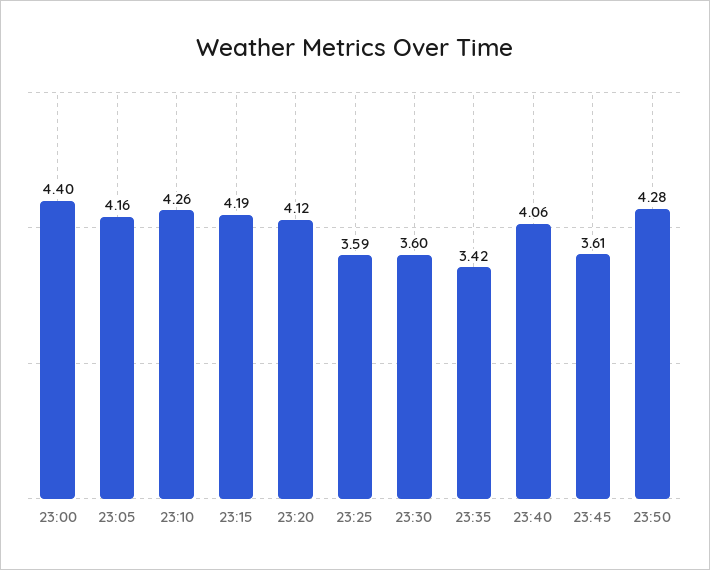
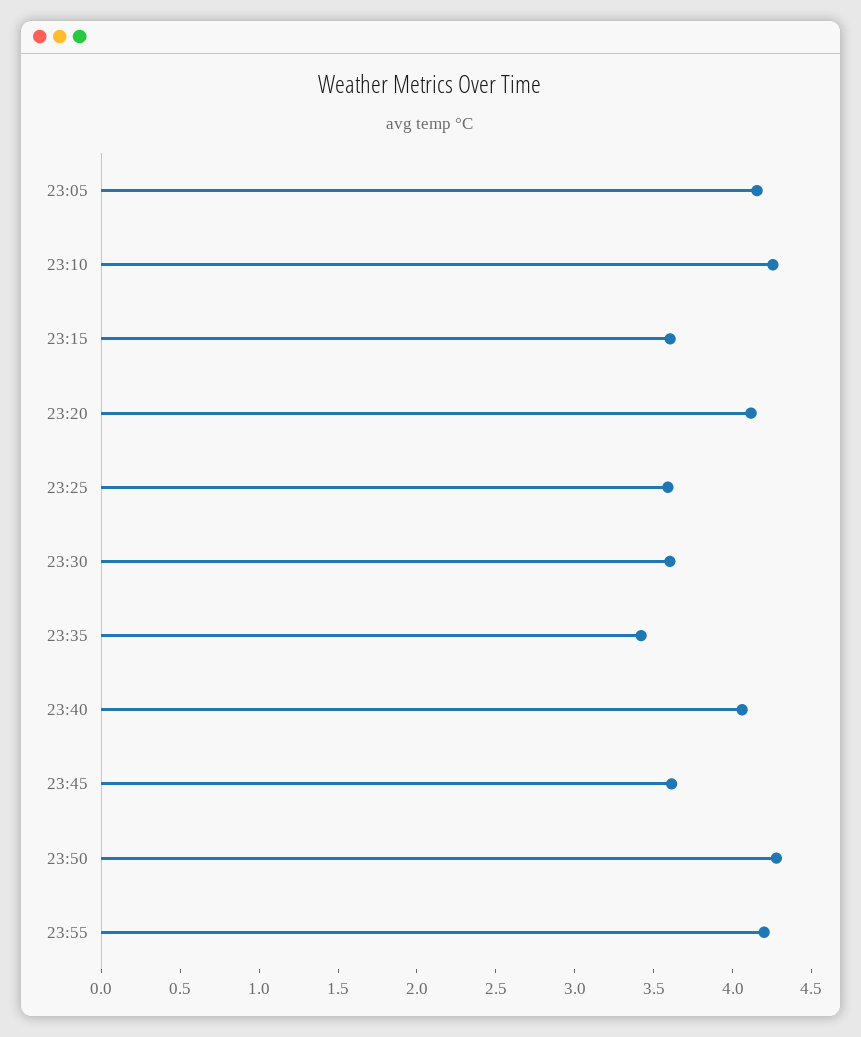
23:00: 4.4 -> none
23:15: 4.19 -> 3.6
23:55: none -> 4.2

